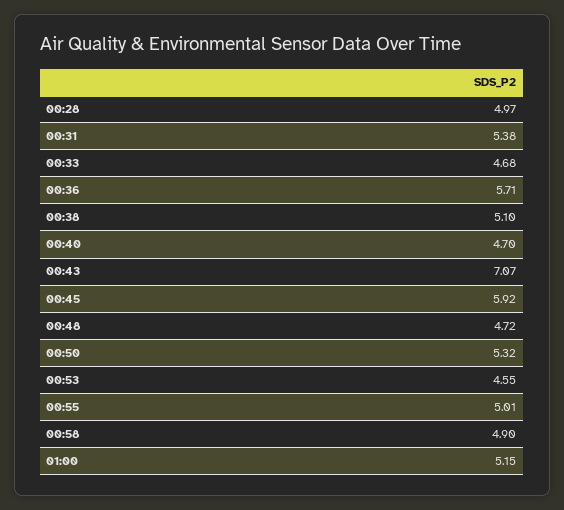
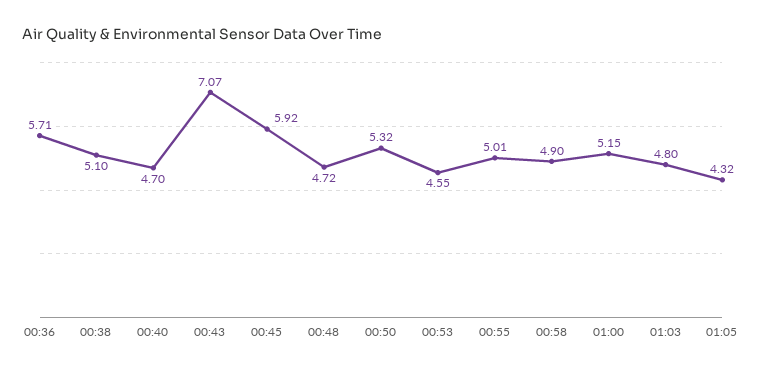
00:28: 4.97 -> none
00:31: 5.38 -> none
00:33: 4.68 -> none
01:03: none -> 4.8
01:05: none -> 4.32

